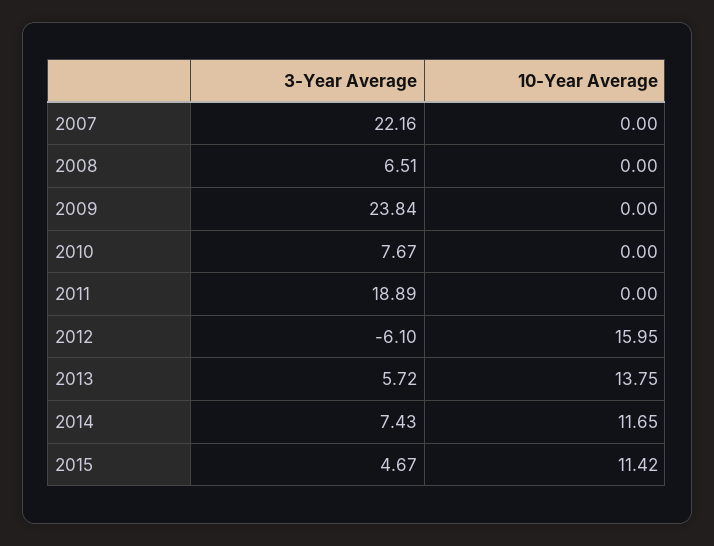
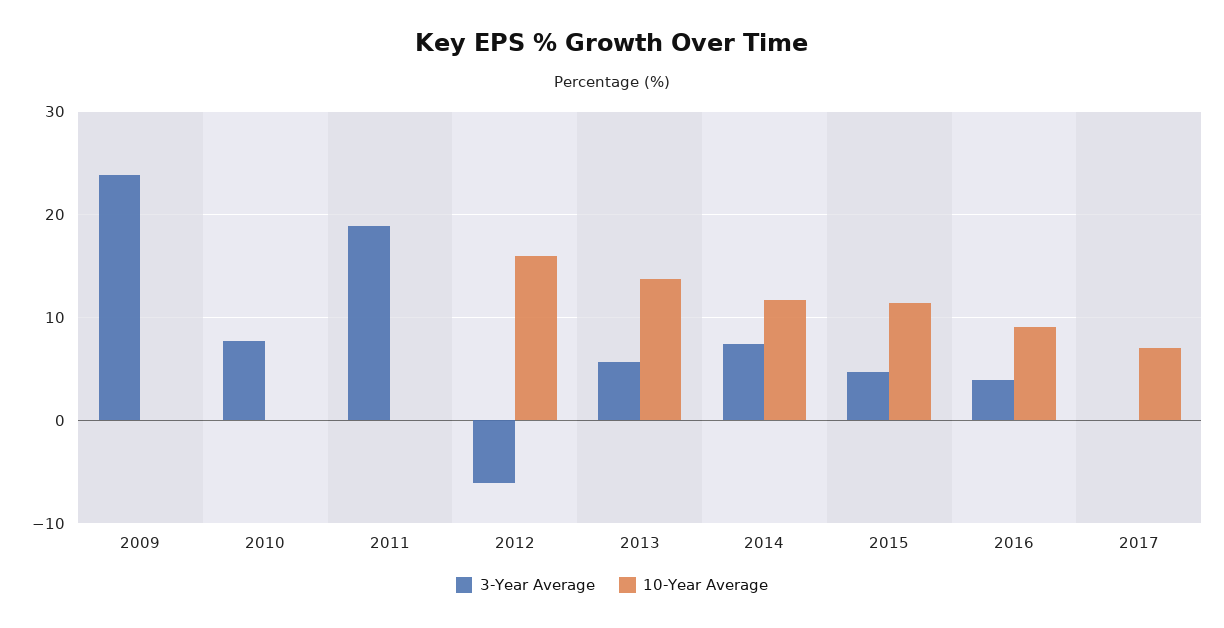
3-Year Average, 2007: 22.16 -> none
10-Year Average, 2007: 0 -> none
3-Year Average, 2008: 6.51 -> none
10-Year Average, 2008: 0 -> none
3-Year Average, 2016: none -> 4
10-Year Average, 2016: none -> 9
3-Year Average, 2017: none -> 0
10-Year Average, 2017: none -> 7

